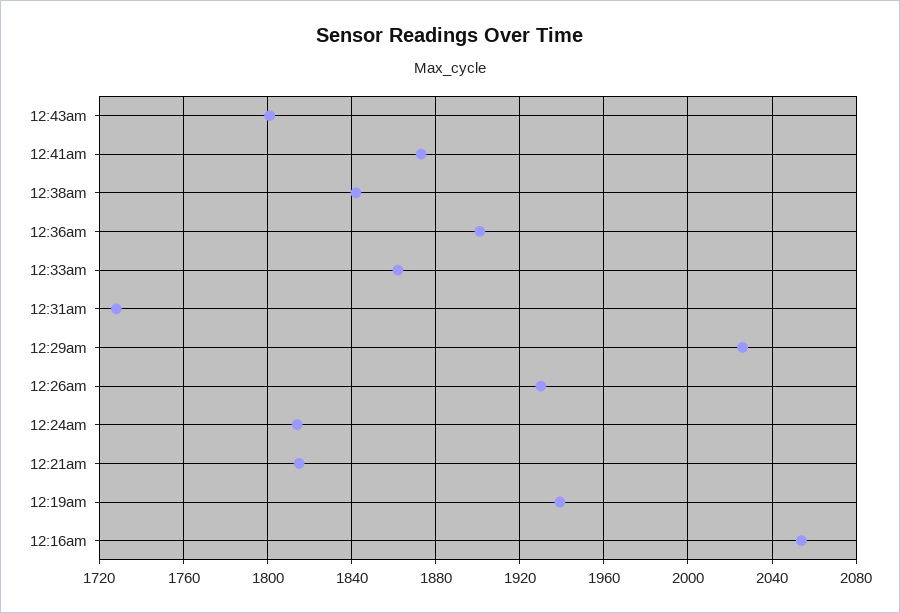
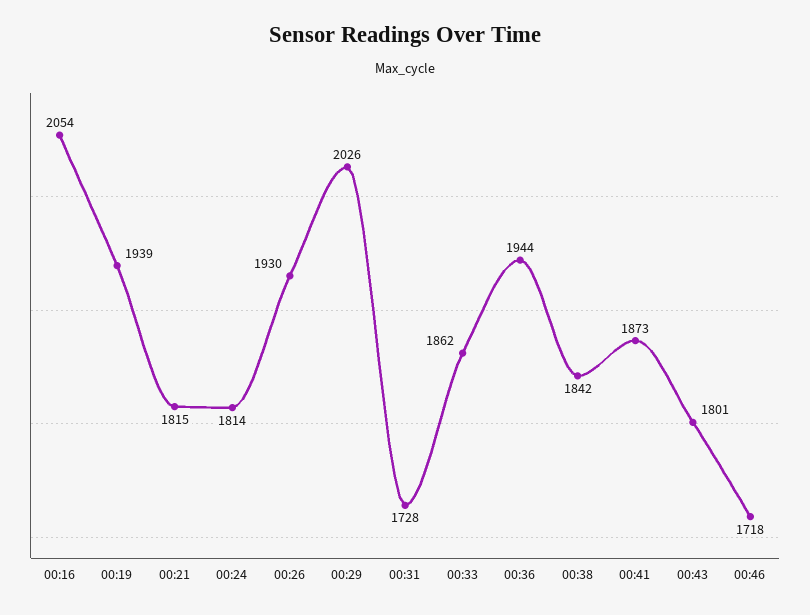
12:36am: 1900 -> 1944
00:46: none -> 1718

